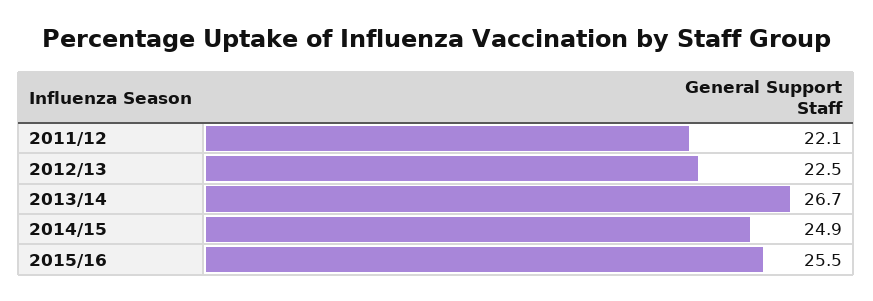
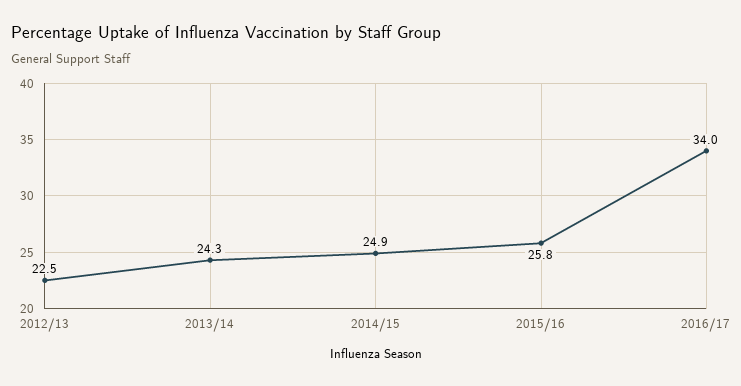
2011/12: 22.1 -> none
2013/14: 26.7 -> 24.3
2015/16: 25.5 -> 25.8
2016/17: none -> 34

